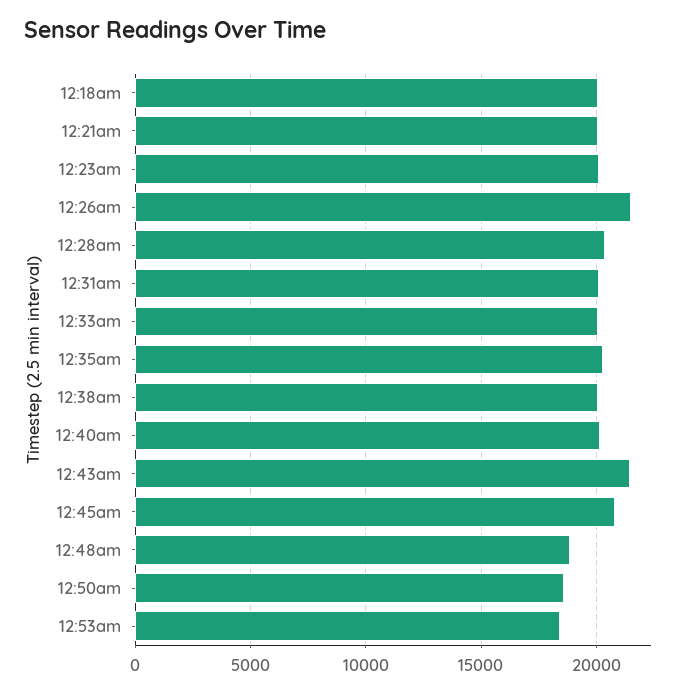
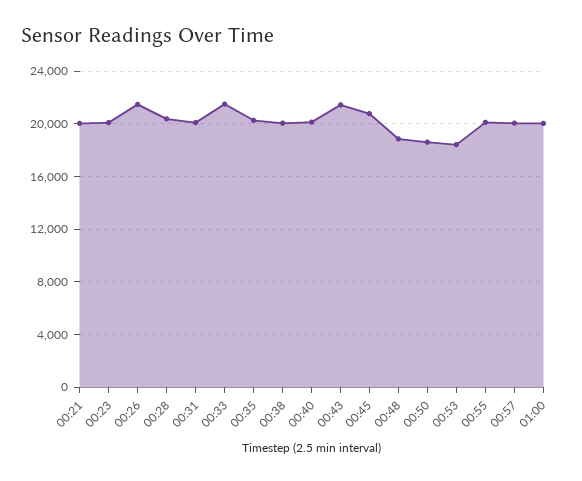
12:18am: 20000 -> none
12:33am: 20000 -> 21500
00:55: none -> 20000
00:57: none -> 20000
01:00: none -> 20000

